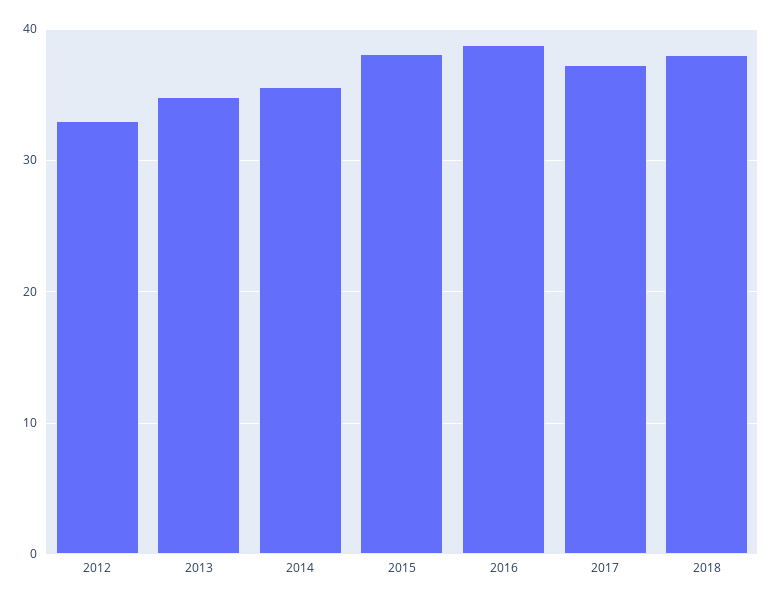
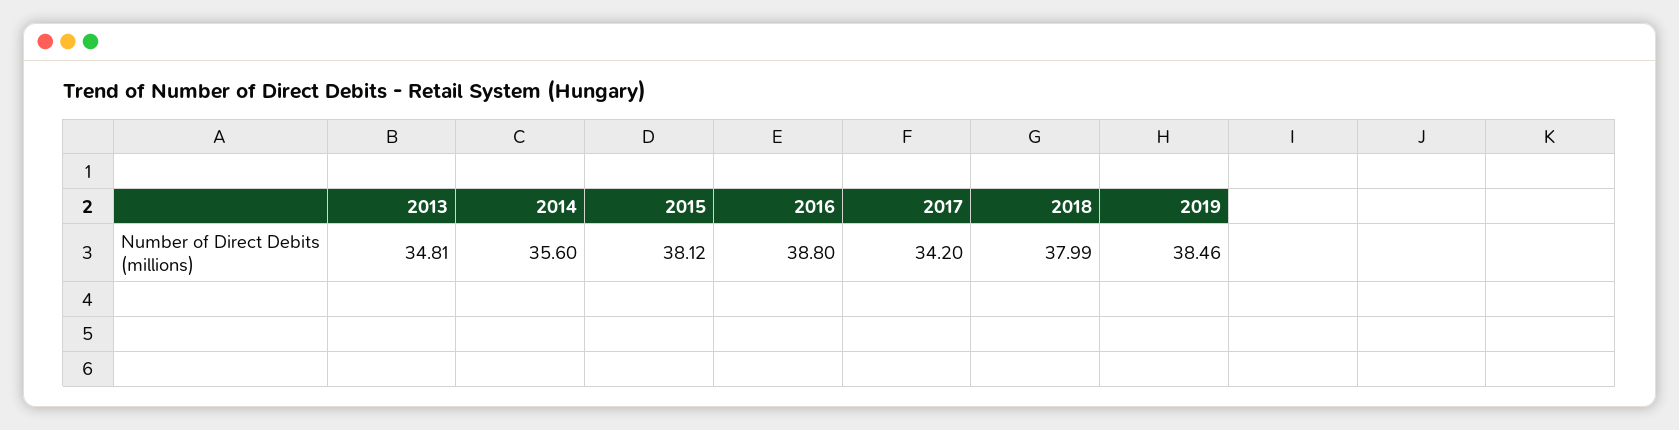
2012: 33 -> none
2017: 37 -> 34.2
2019: none -> 38.46

